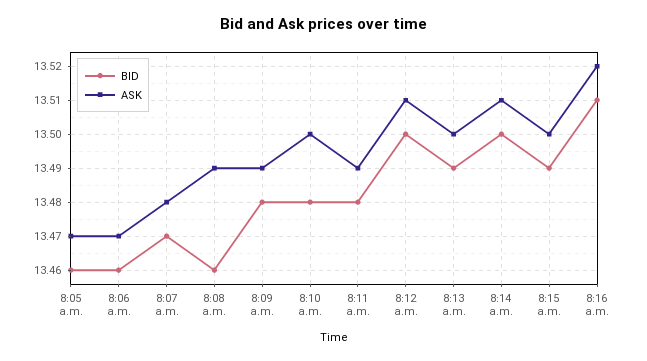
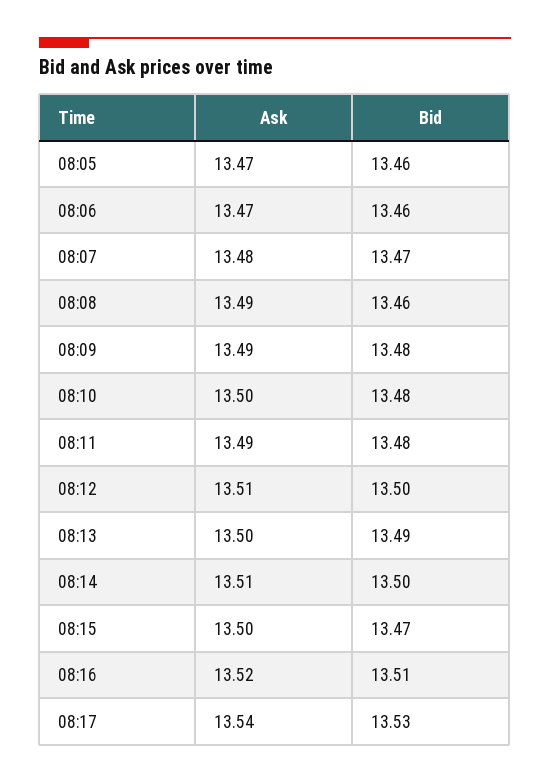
BID, 8:15 a.m.: 13.49 -> 13.47
ASK, 08:17: none -> 13.54
BID, 08:17: none -> 13.53

